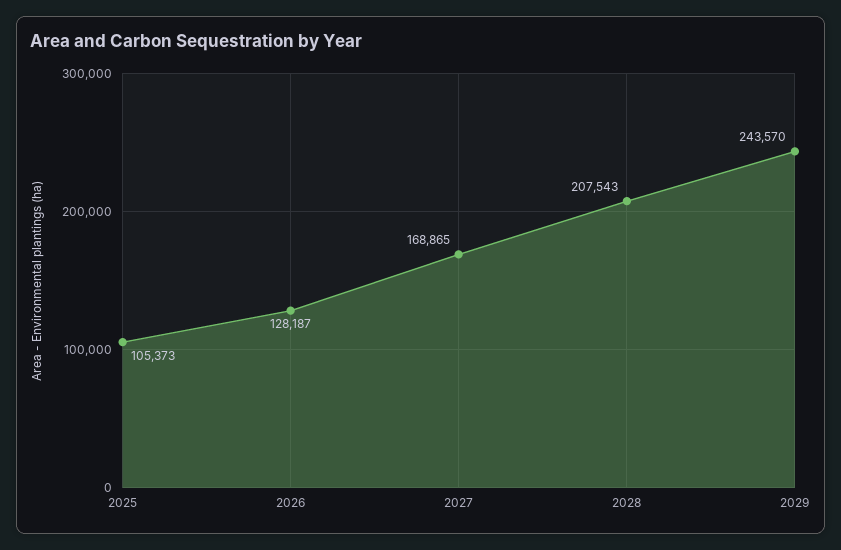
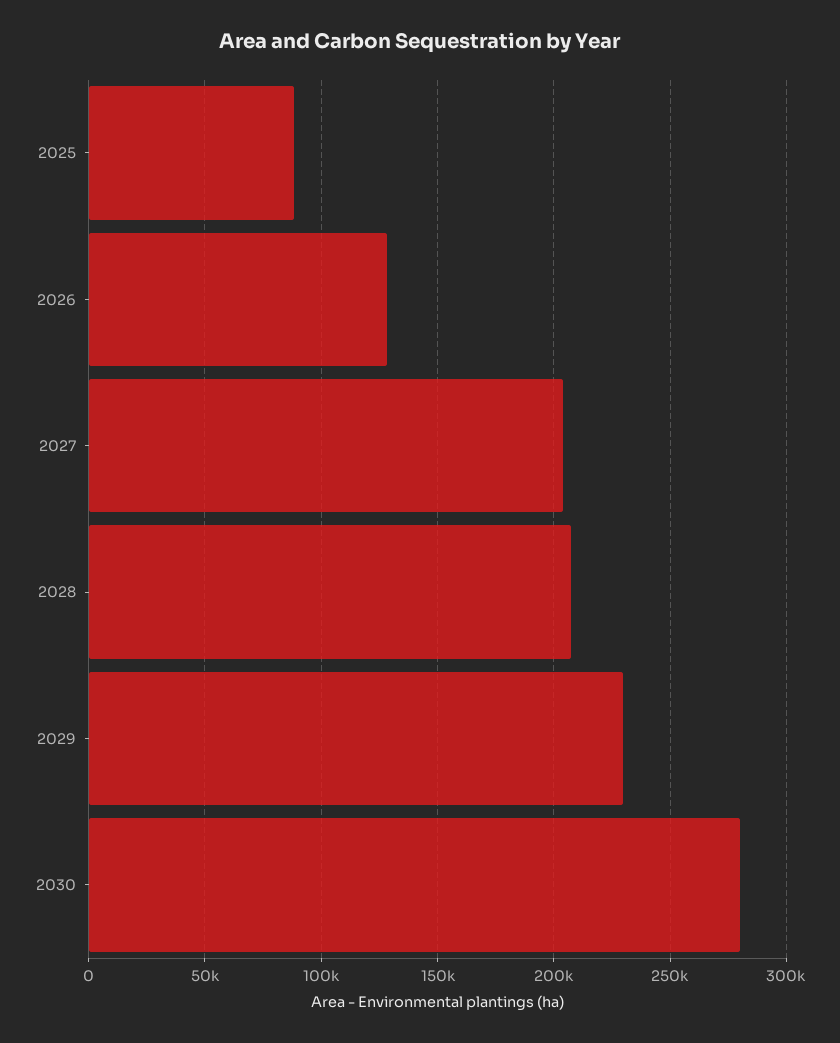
2025: 105373 -> 90000
2027: 168865 -> 205000
2029: 243570 -> 230000
2030: none -> 280000

